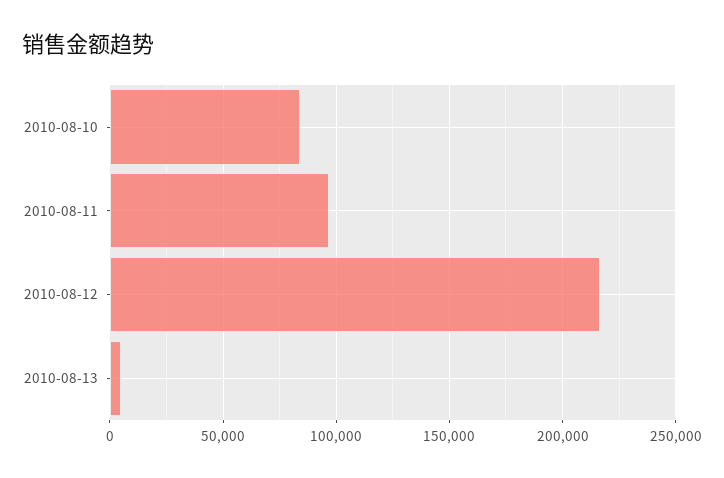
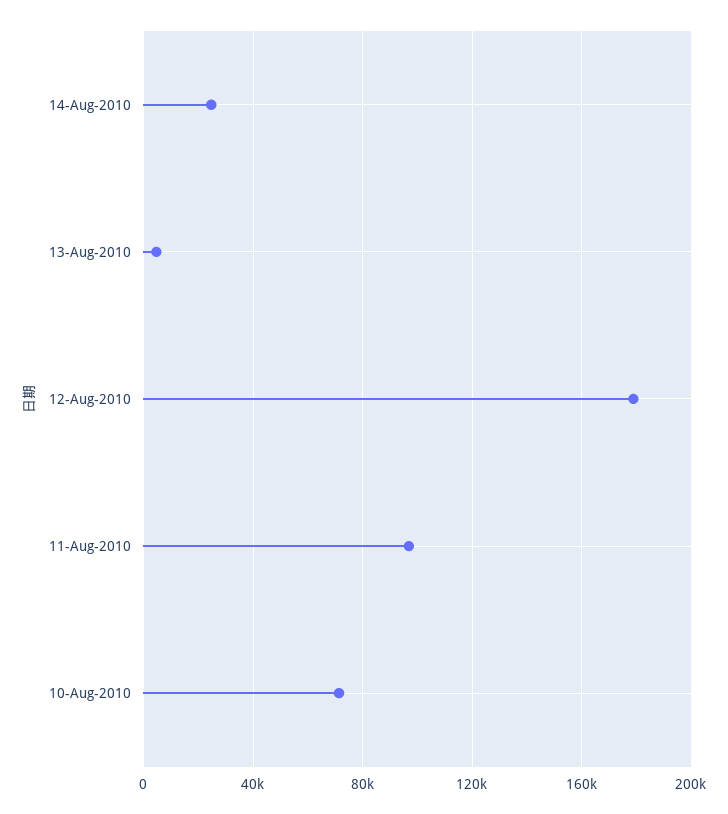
2010-08-10: 85000 -> 70000
2010-08-12: 215000 -> 180000
14-Aug-2010: none -> 25000

